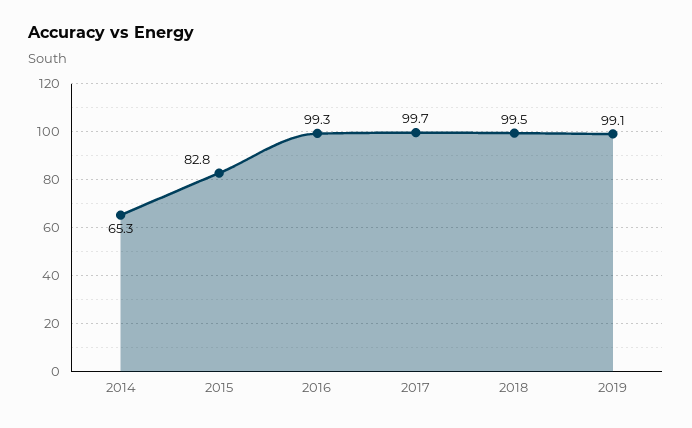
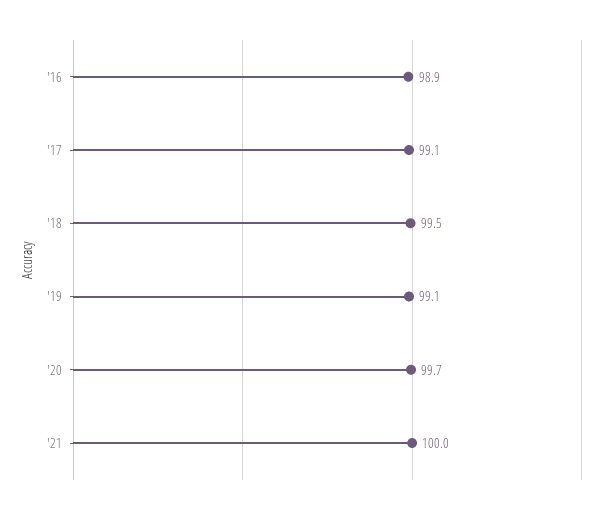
2014: 65.3 -> none
2015: 82.8 -> none
2016: 99.3 -> 98.9
2017: 99.7 -> 99.1
'20: none -> 99.7
'21: none -> 100

